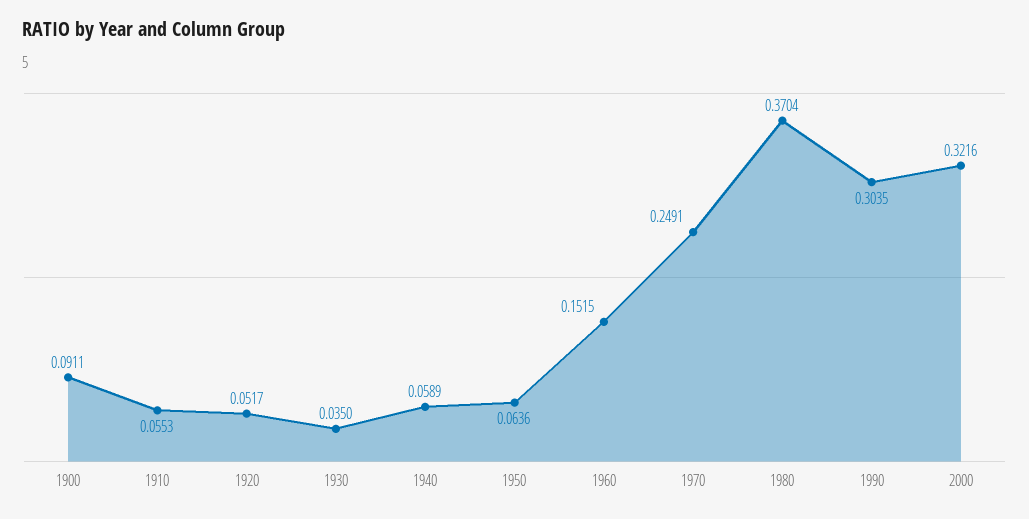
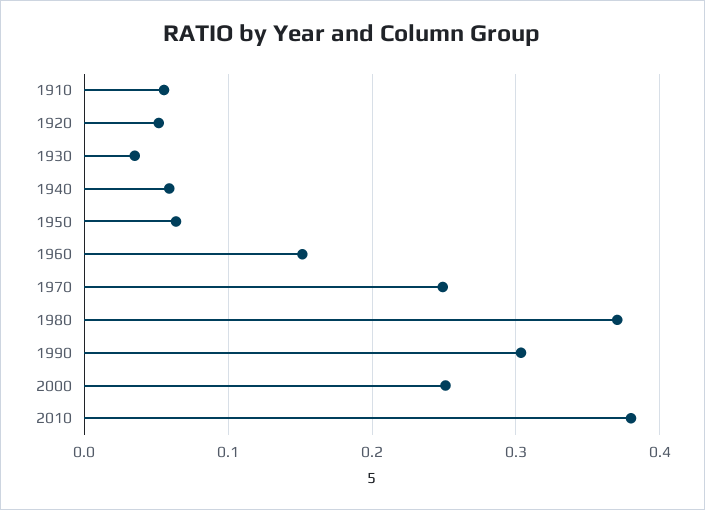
1900: 0.0911 -> none
2000: 0.3216 -> 0.25
2010: none -> 0.38

